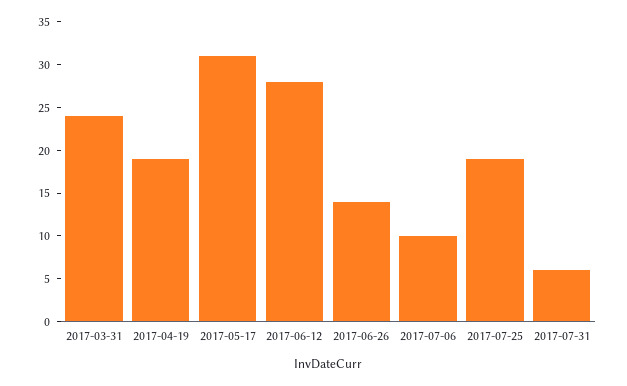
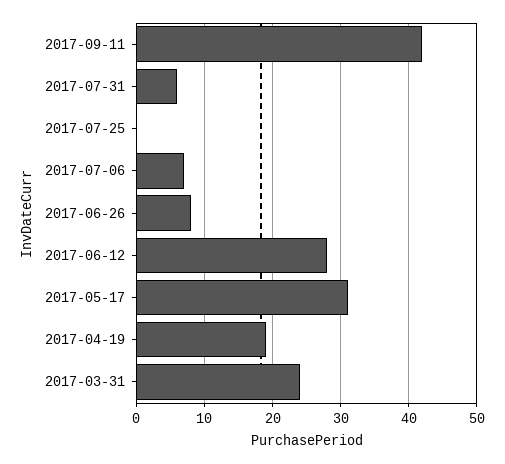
2017-06-26: 14 -> 8
2017-07-06: 10 -> 7
2017-07-25: 19 -> 0
2017-09-11: none -> 42

